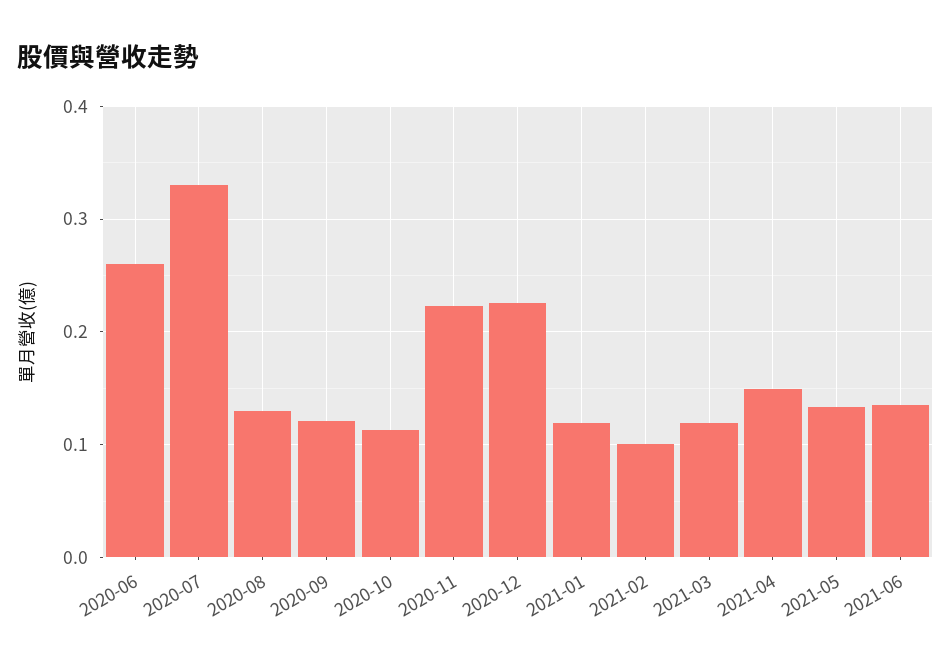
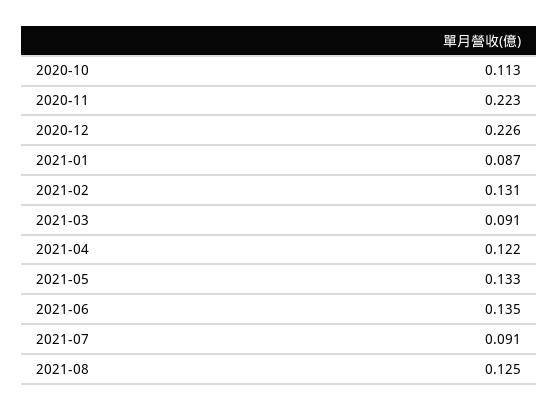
2020-06: 0.26 -> none
2020-07: 0.33 -> none
2020-08: 0.13 -> none
2020-09: 0.12 -> none
2021-01: 0.12 -> 0.087
2021-02: 0.1 -> 0.131
2021-03: 0.12 -> 0.091
2021-04: 0.15 -> 0.122
2021-07: none -> 0.091
2021-08: none -> 0.125

